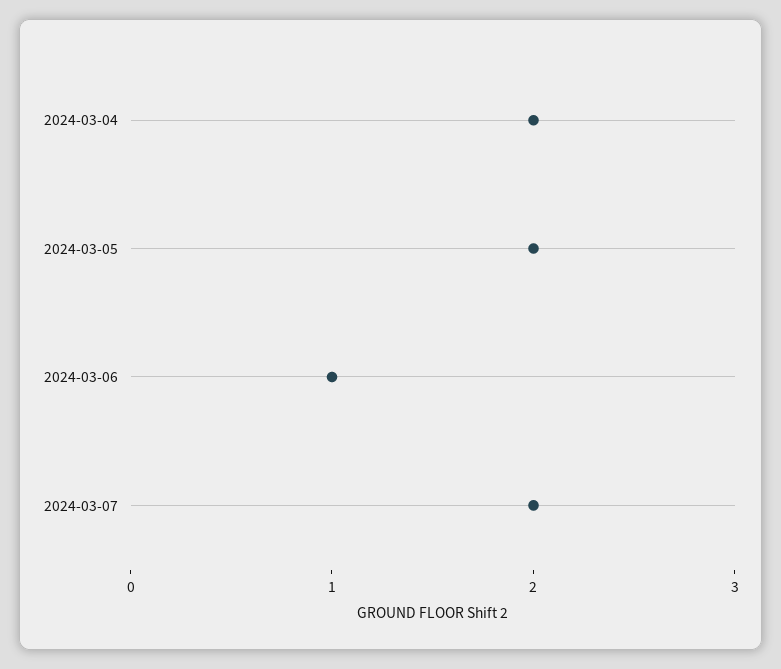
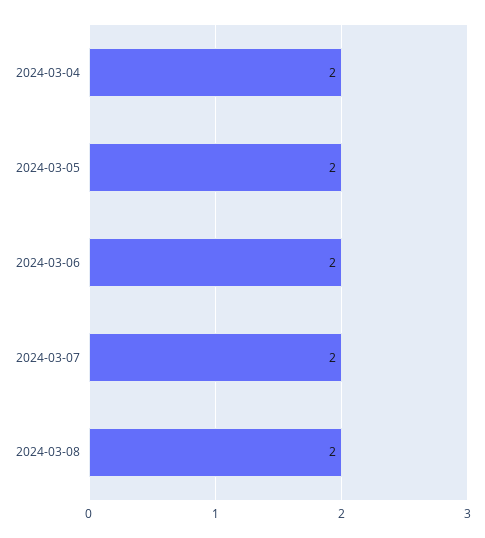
2024-03-06: 1 -> 2
2024-03-08: none -> 2

